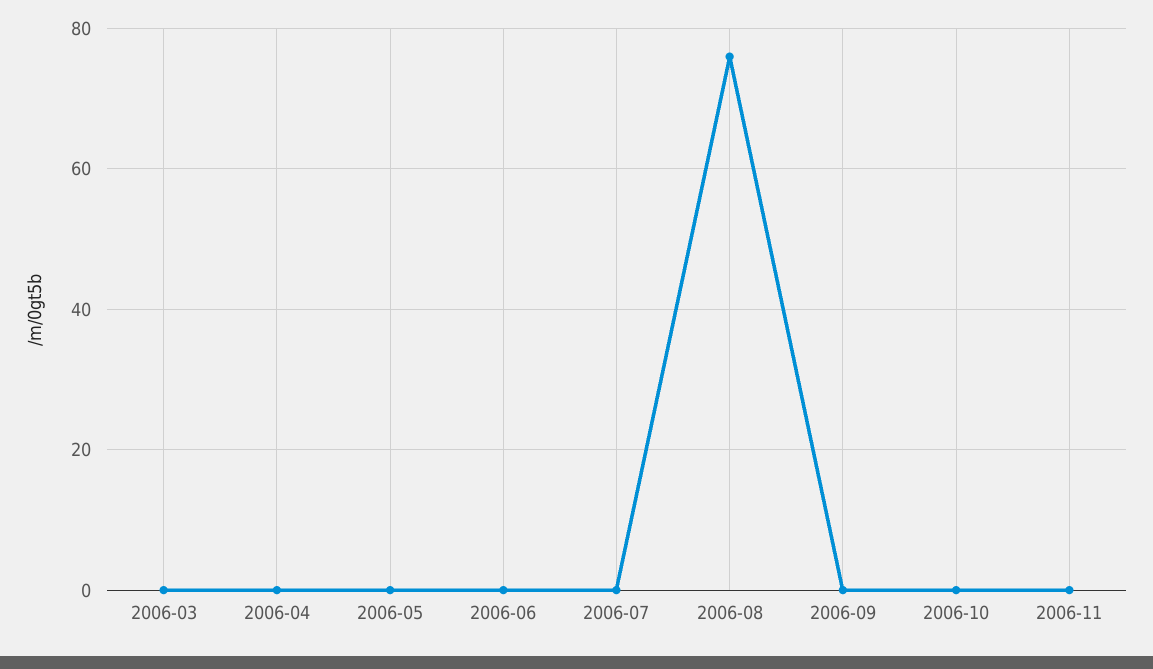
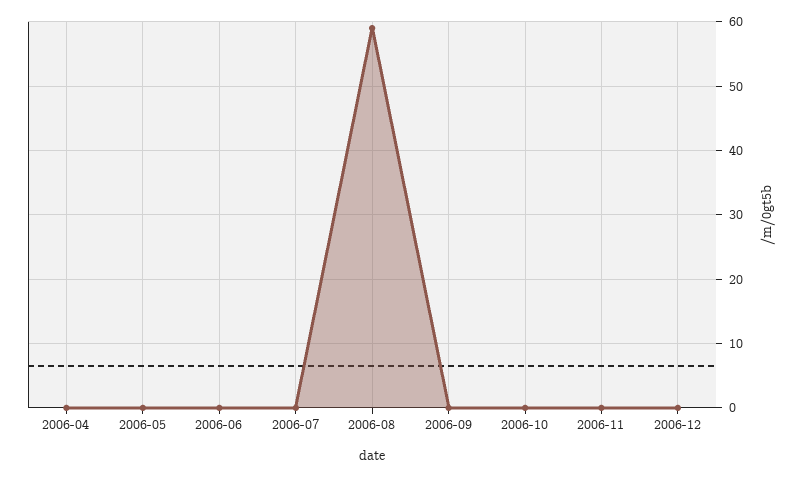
2006-03: 0 -> none
2006-08: 75 -> 59
2006-12: none -> 0

